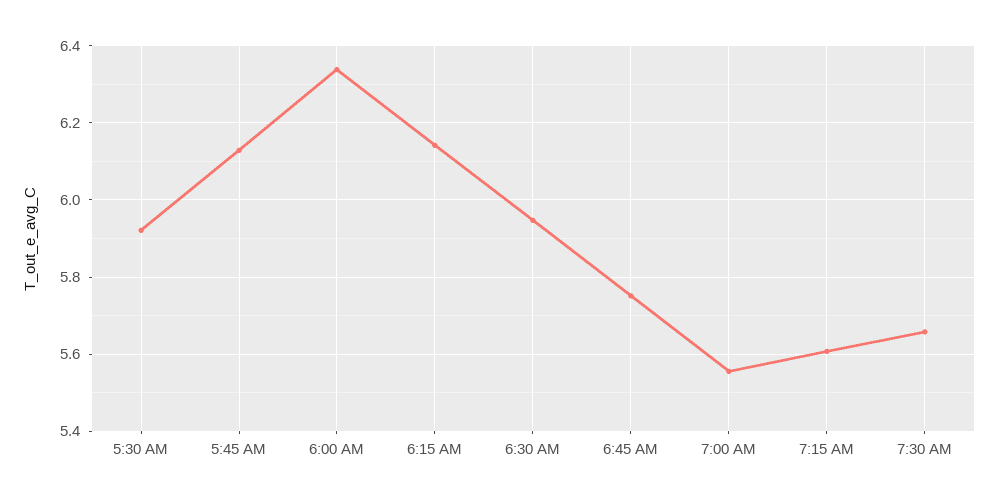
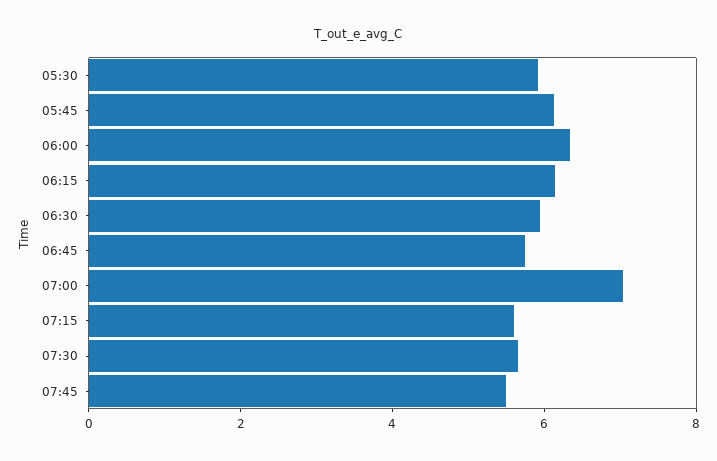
7:00 AM: 5.56 -> 7
07:45: none -> 5.5

